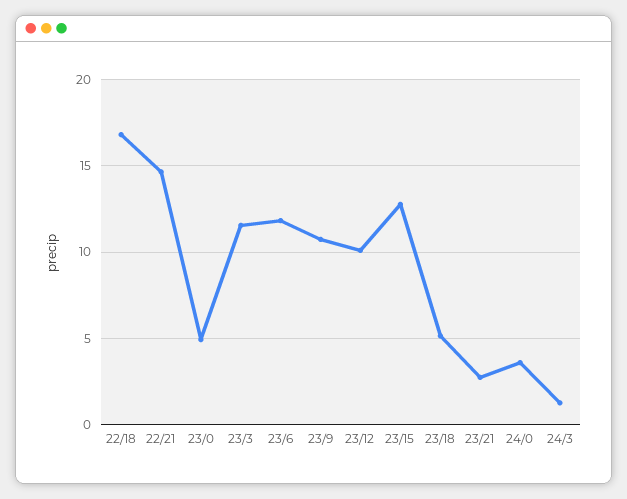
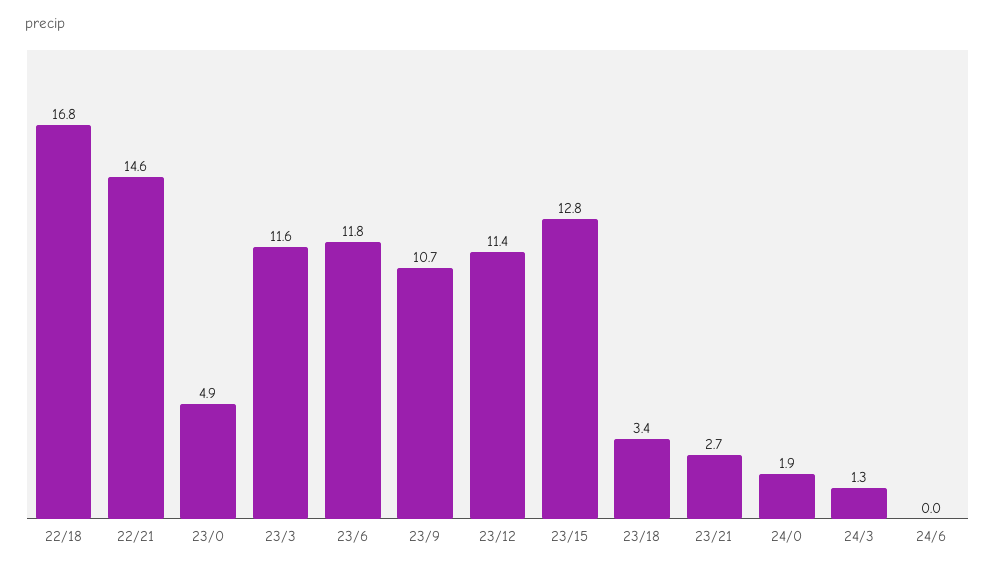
23/12: 10 -> 11.4
23/18: 5 -> 3.4
24/0: 3.5 -> 1.9
24/6: none -> 0

